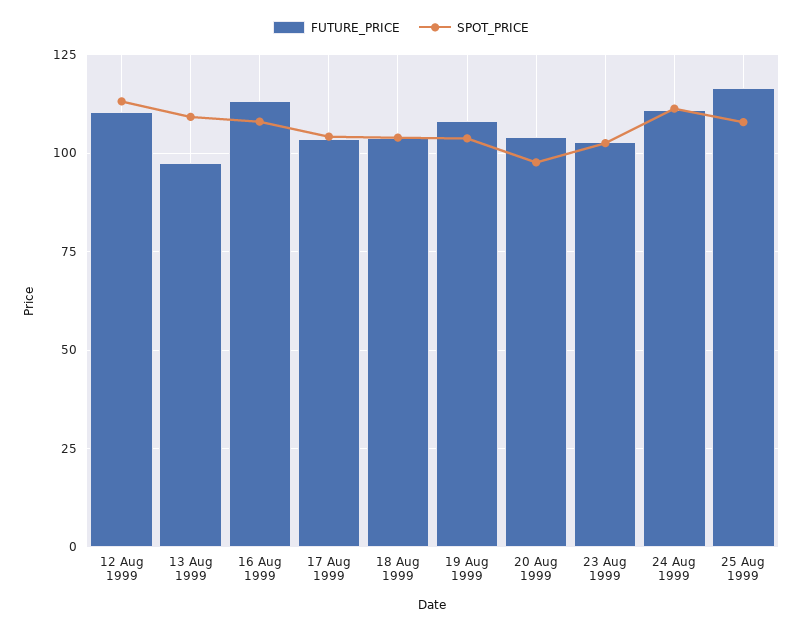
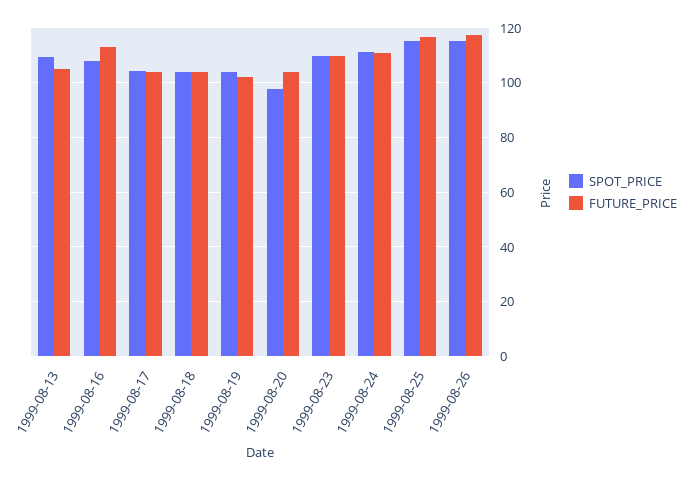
FUTURE_PRICE, 12 Aug 1999: 110 -> none
SPOT_PRICE, 12 Aug 1999: 112.5 -> none
FUTURE_PRICE, 13 Aug 1999: 97.5 -> 105
FUTURE_PRICE, 19 Aug 1999: 107.5 -> 102.5
FUTURE_PRICE, 23 Aug 1999: 102.5 -> 110
SPOT_PRICE, 23 Aug 1999: 102.5 -> 110
SPOT_PRICE, 25 Aug 1999: 107.5 -> 115
SPOT_PRICE, 1999-08-26: none -> 115
FUTURE_PRICE, 1999-08-26: none -> 117.5

